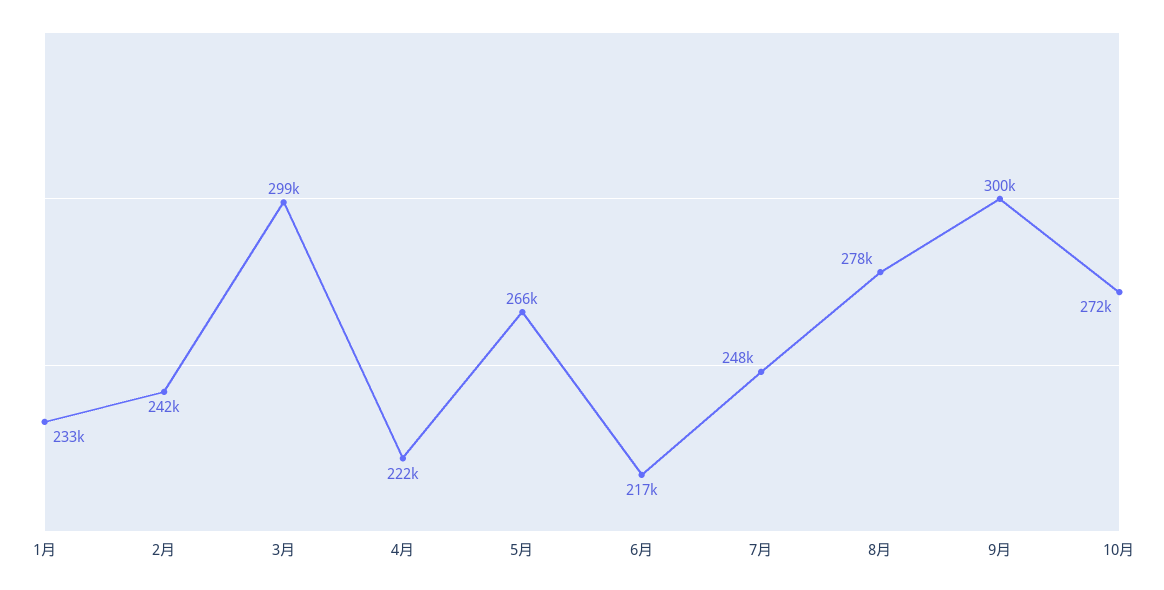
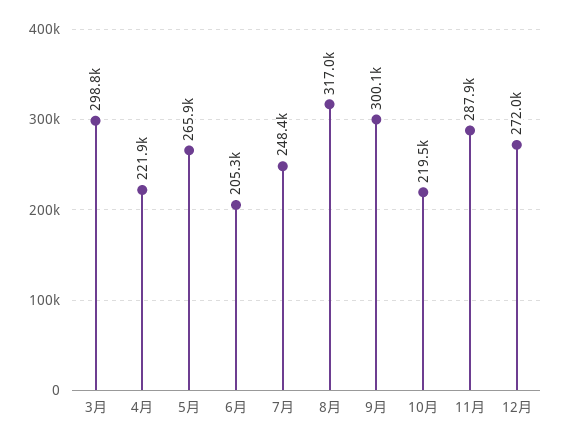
1月: 233000 -> none
2月: 242000 -> none
6月: 217000 -> 205300
8月: 278000 -> 317000
10月: 272000 -> 219500
11月: none -> 287900
12月: none -> 272000

